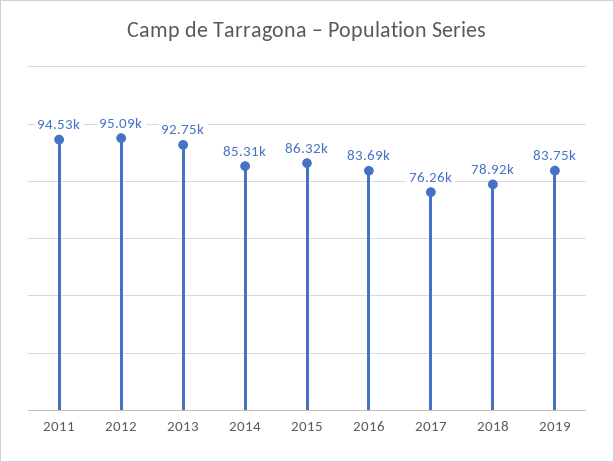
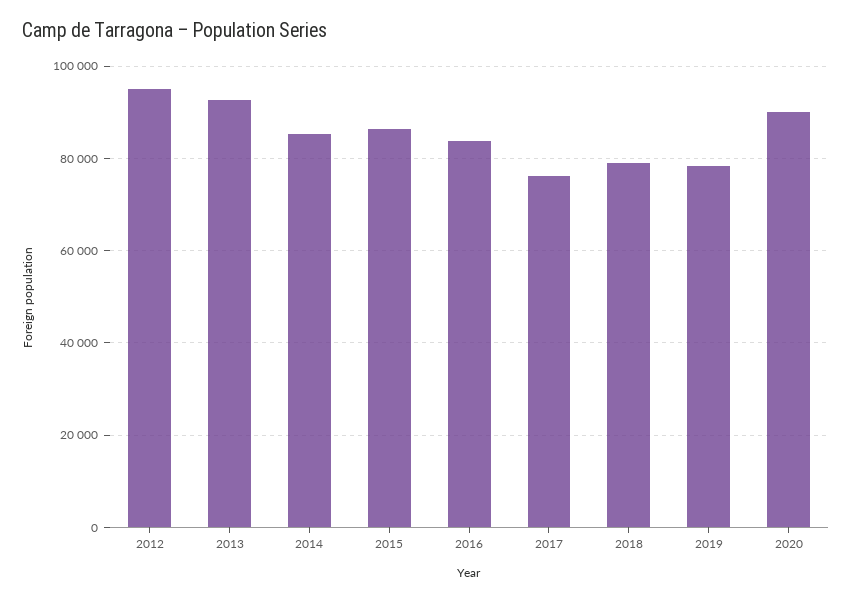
2011: 94530 -> none
2019: 83750 -> 78000
2020: none -> 90000

